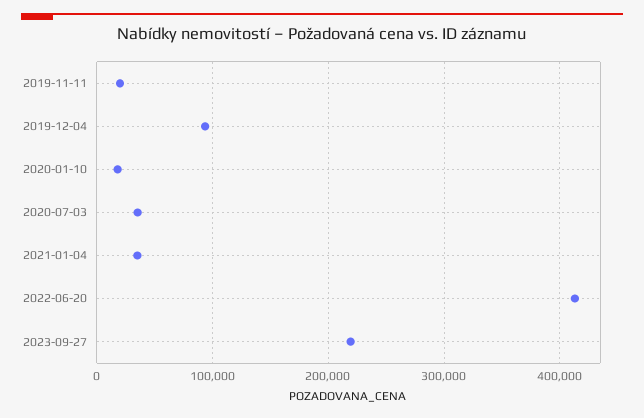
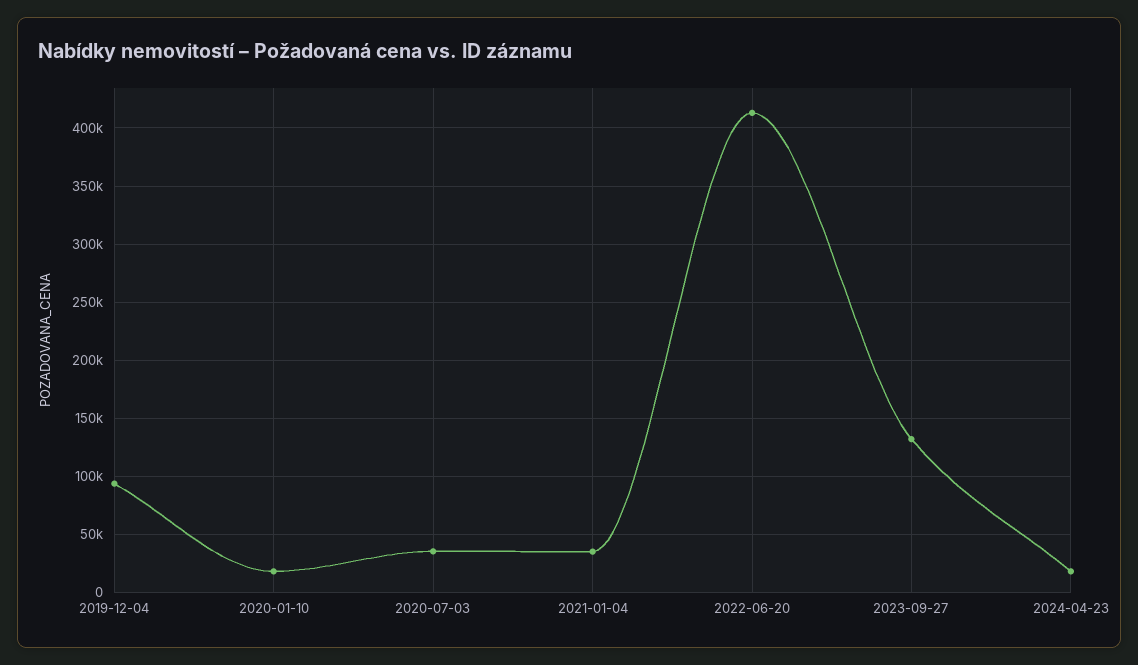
2019-11-11: 20000 -> none
2023-09-27: 220000 -> 130000
2024-04-23: none -> 20000

